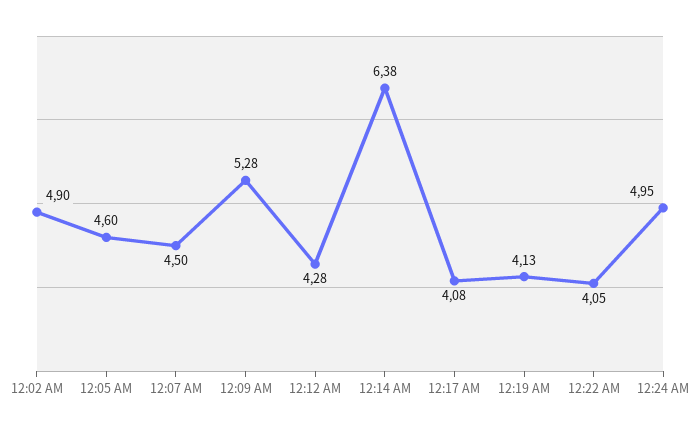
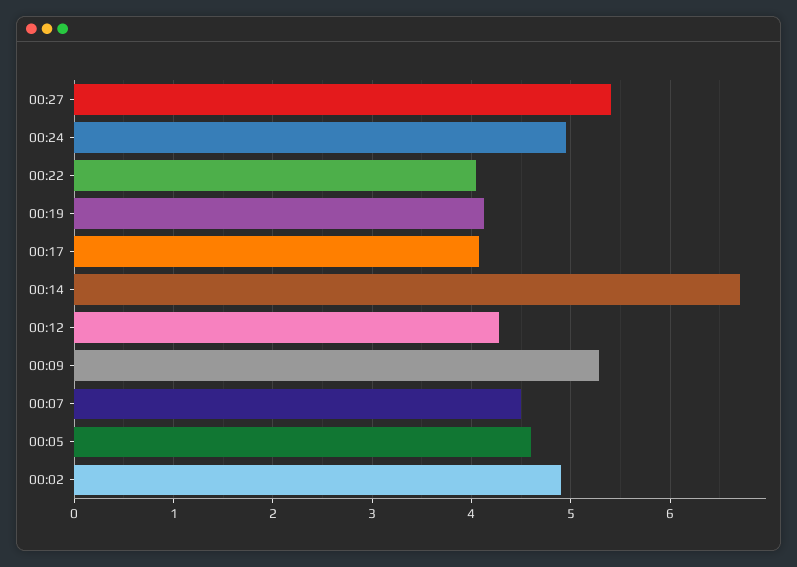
12:14 AM: 6.38 -> 6.7
00:27: none -> 5.4

